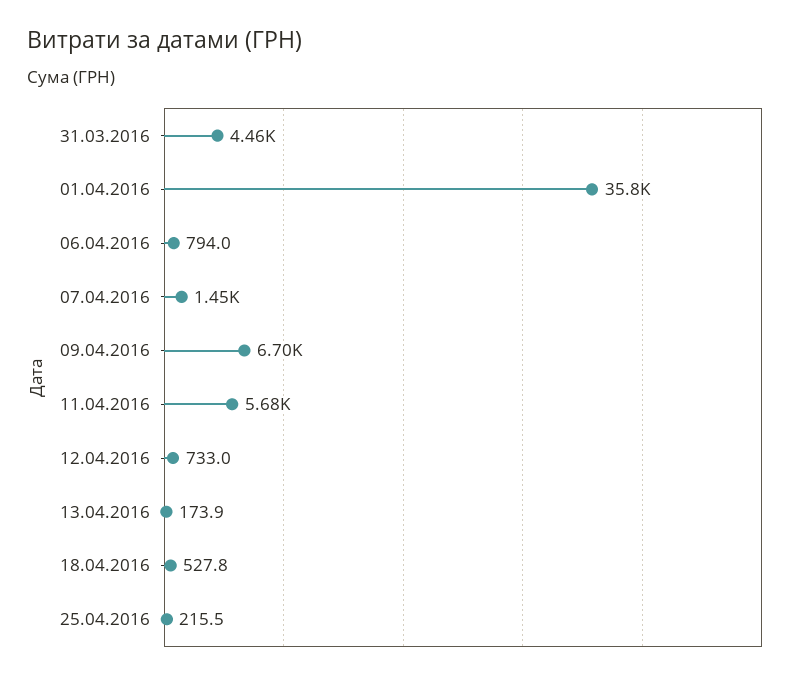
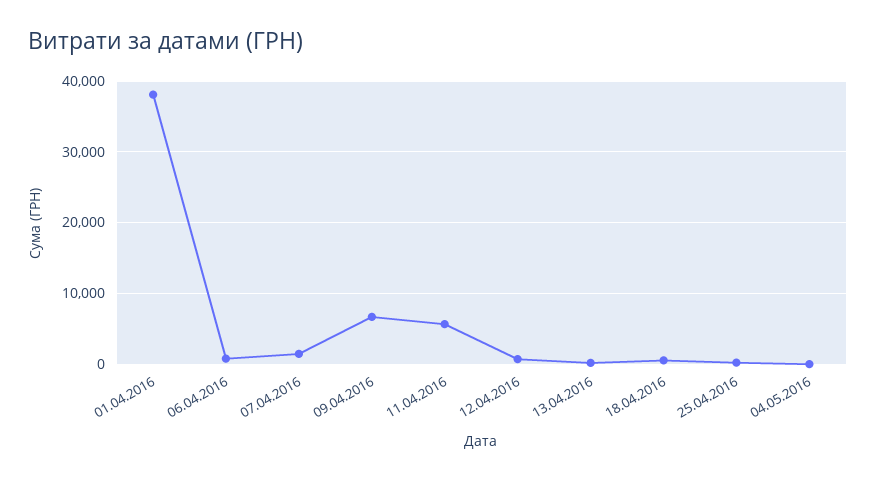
31.03.2016: 4460 -> none
01.04.2016: 35800 -> 38000
04.05.2016: none -> 0

